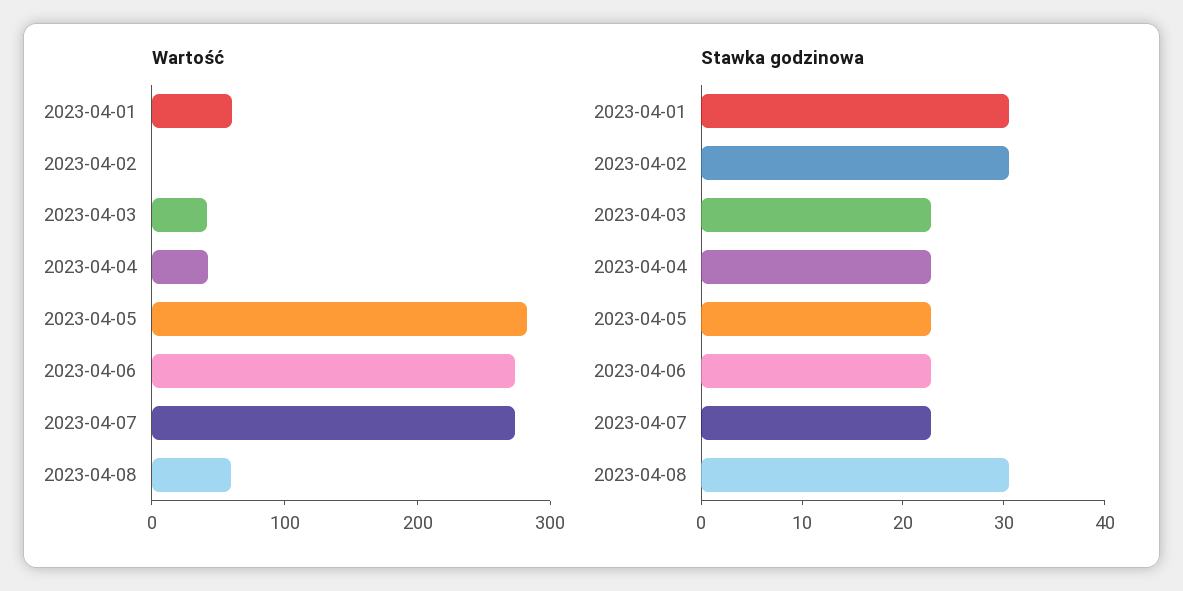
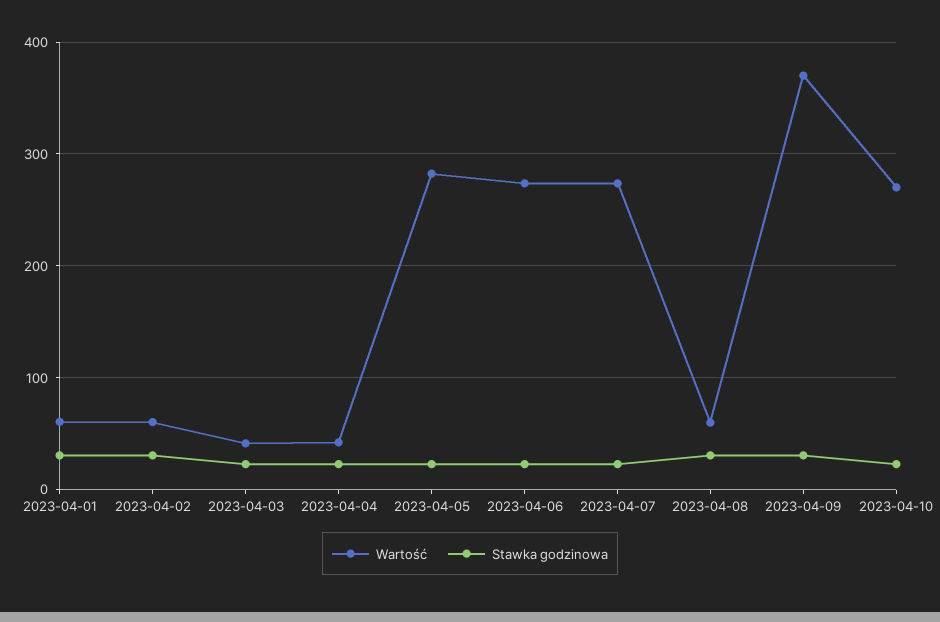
Wartość, 2023-04-02: 0 -> 60
Wartość, 2023-04-09: none -> 370
Stawka godzinowa, 2023-04-09: none -> 30
Wartość, 2023-04-10: none -> 270
Stawka godzinowa, 2023-04-10: none -> 20

